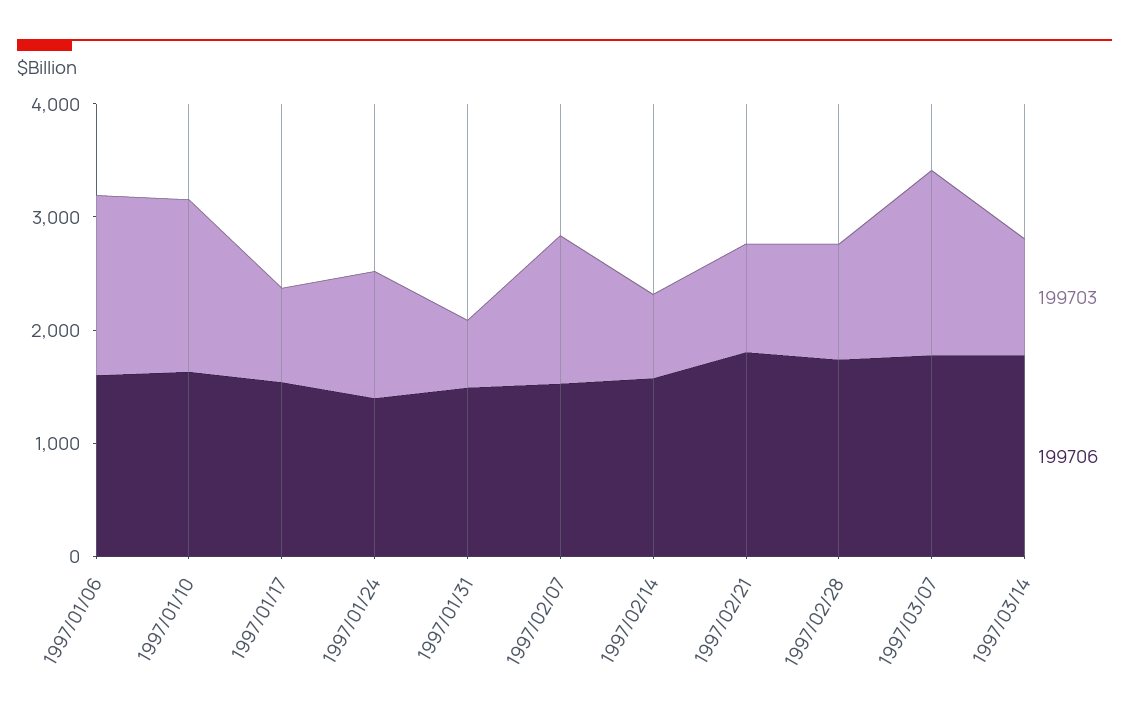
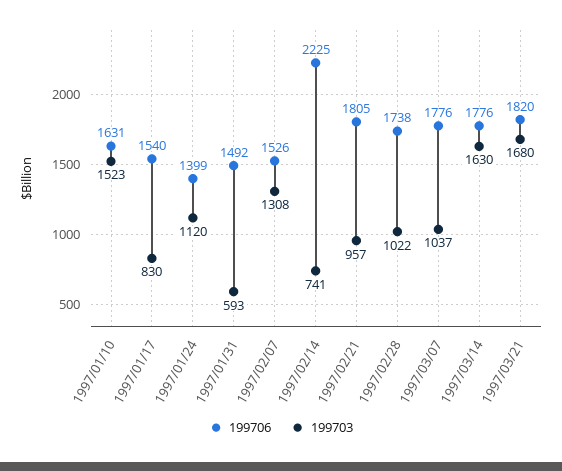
199703, 1997/01/06: 1600 -> none
199706, 1997/01/06: 1600 -> none
199706, 1997/02/14: 1600 -> 2225
199703, 1997/03/07: 1600 -> 1037
199703, 1997/03/14: 1000 -> 1630
199706, 1997/03/21: none -> 1820
199703, 1997/03/21: none -> 1680

